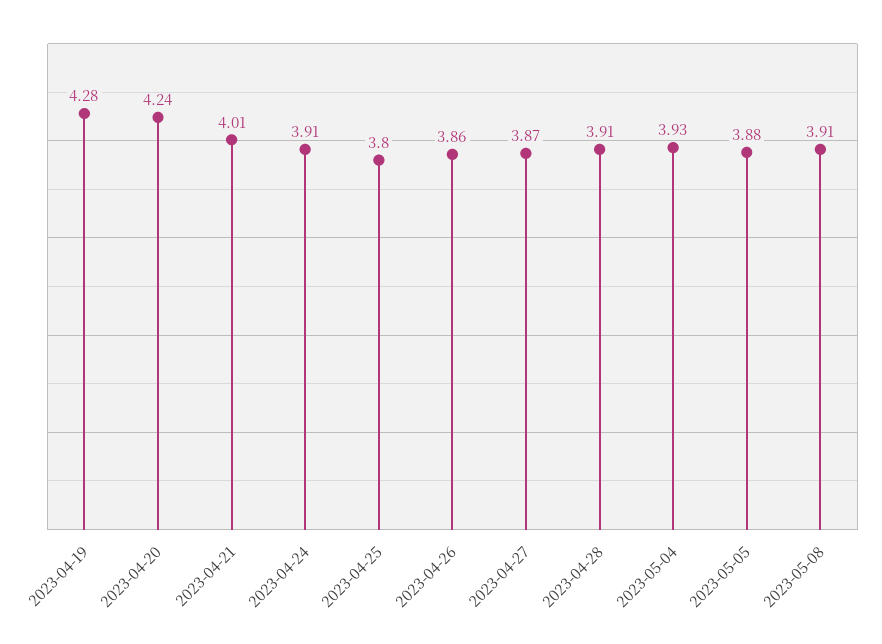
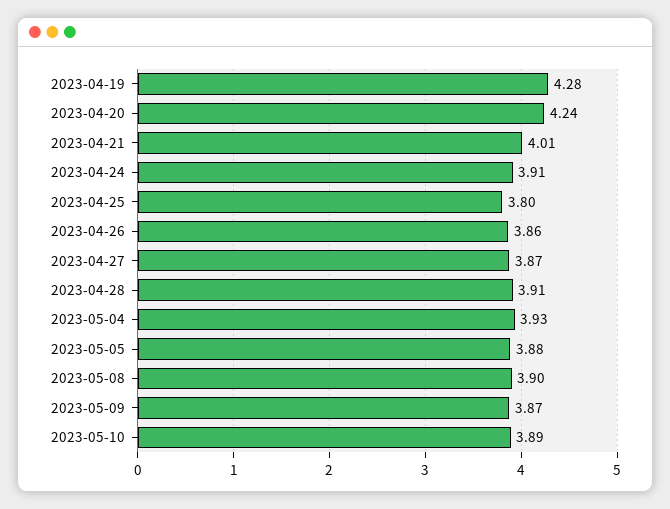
2023-05-08: 3.91 -> 3.9
2023-05-09: none -> 3.87
2023-05-10: none -> 3.89

